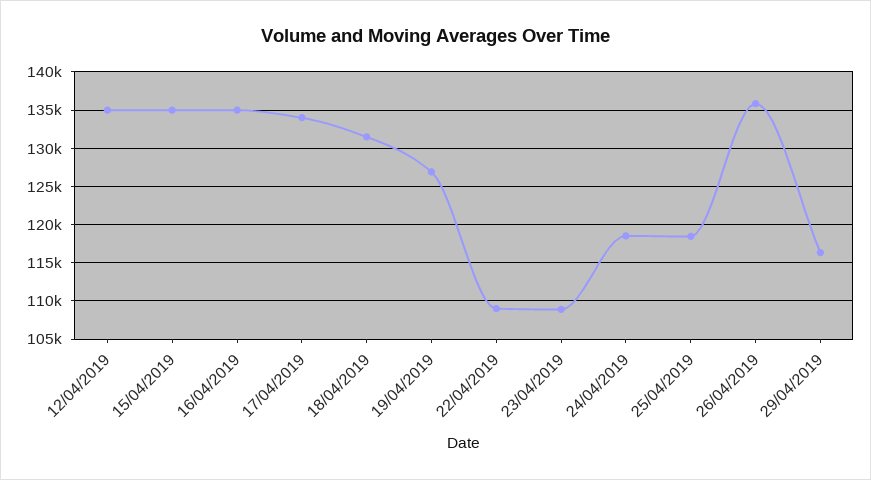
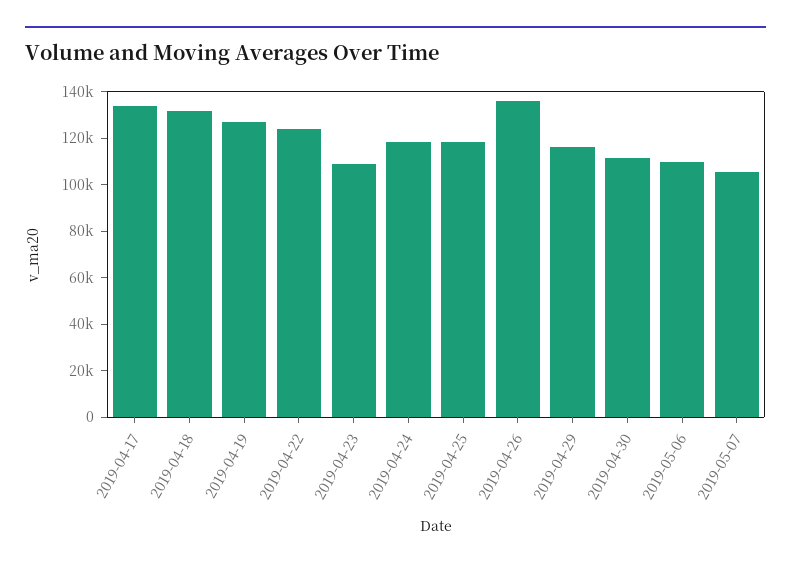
12/04/2019: 135000 -> none
15/04/2019: 135000 -> none
16/04/2019: 135000 -> none
22/04/2019: 109000 -> 125000
2019-04-30: none -> 110000
2019-05-06: none -> 110000
2019-05-07: none -> 105000

